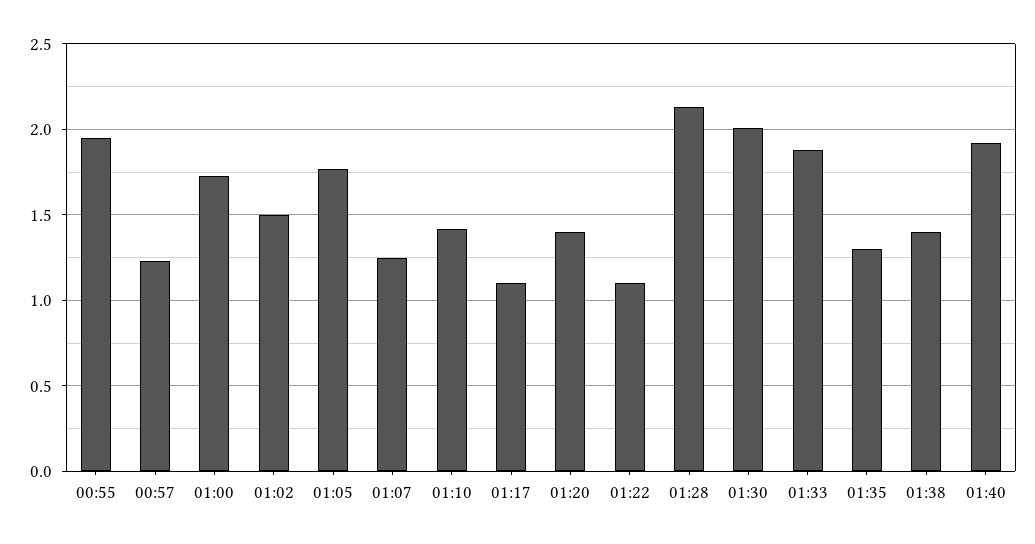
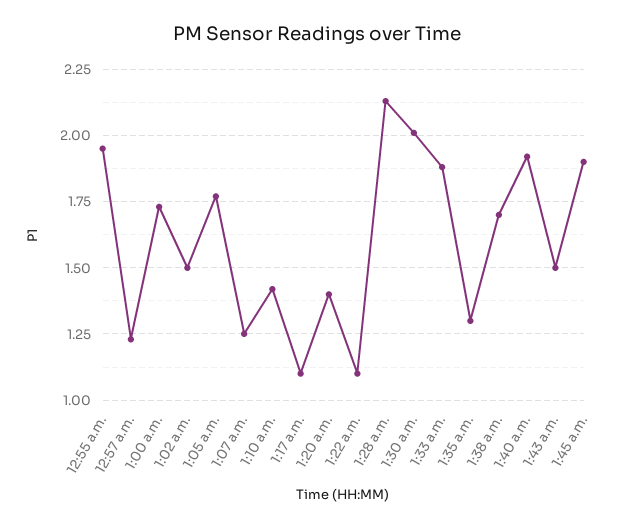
01:38: 1.4 -> 1.7
1:43 a.m.: none -> 1.5
1:45 a.m.: none -> 1.9

